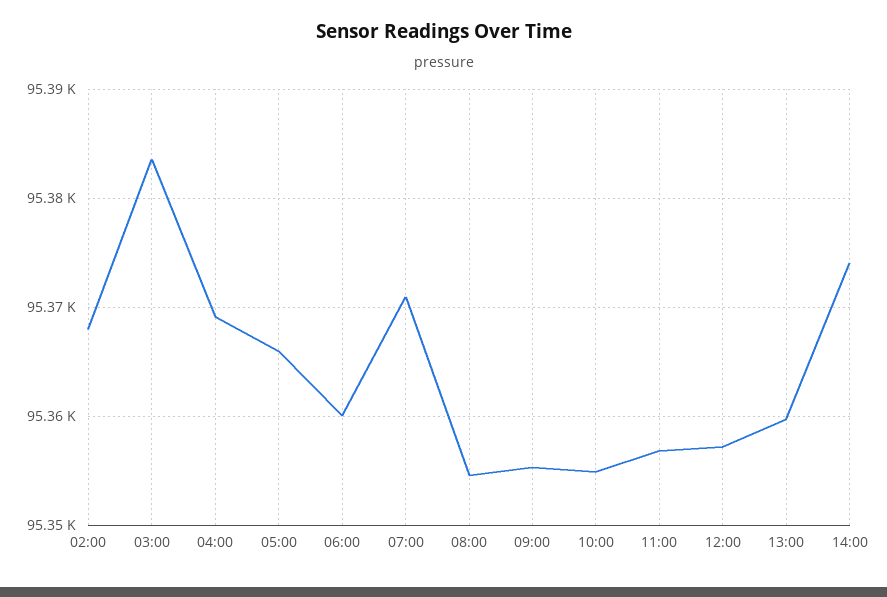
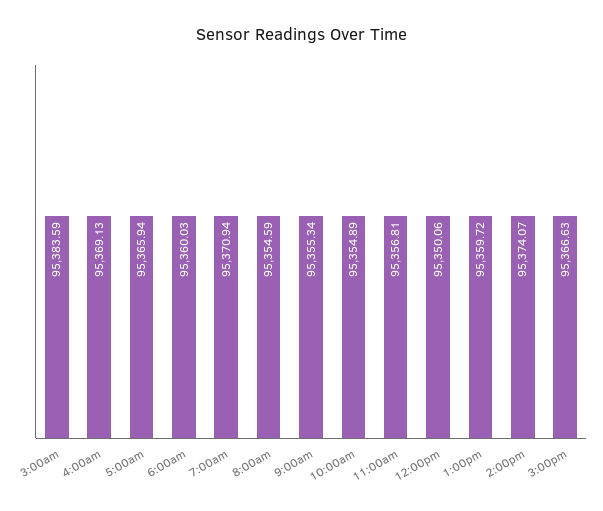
02:00: 95368 -> none
12:00: 95357 -> 95350.06
3:00pm: none -> 95366.63

